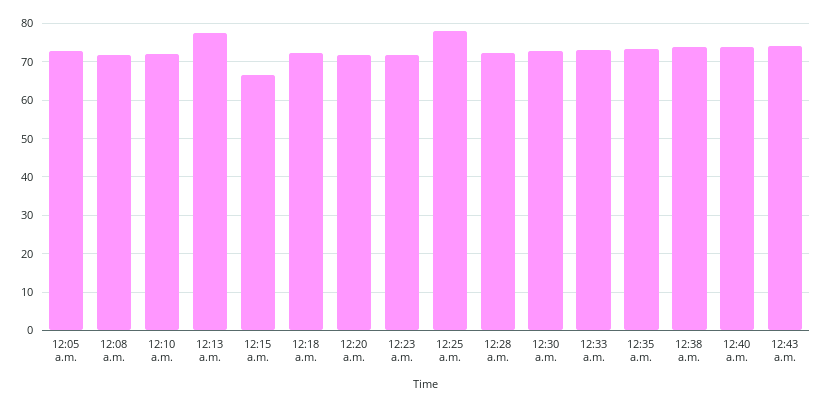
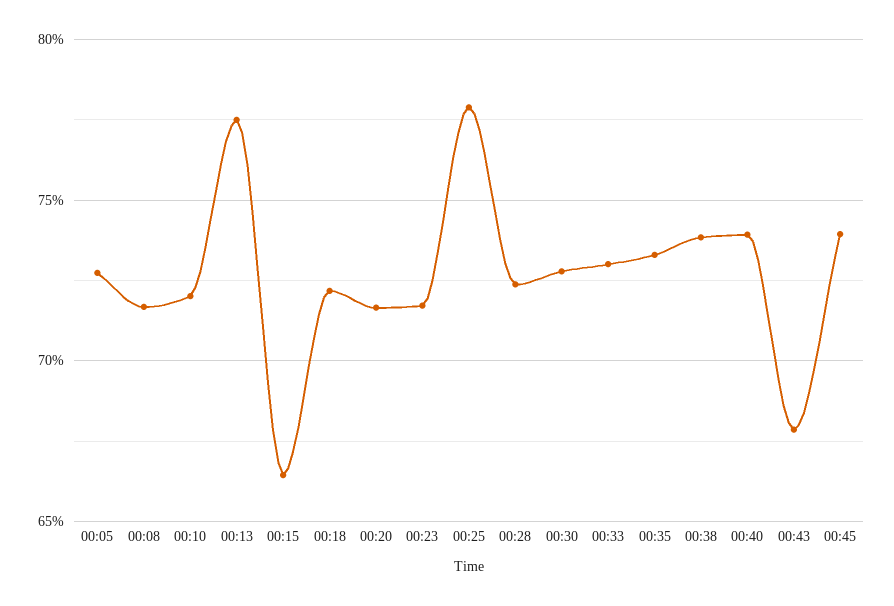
12:43 a.m.: 74 -> 68
00:45: none -> 74

